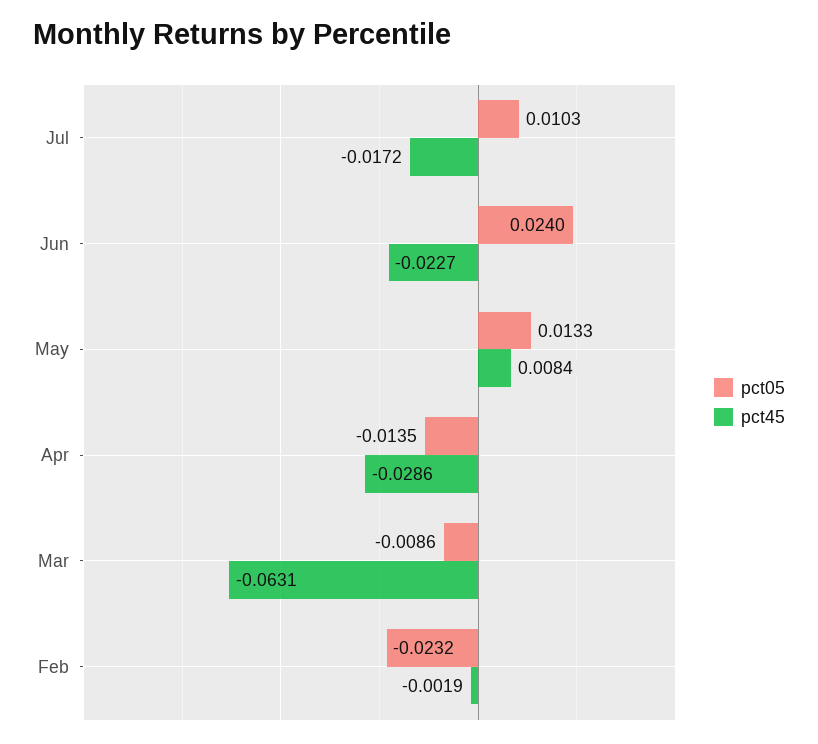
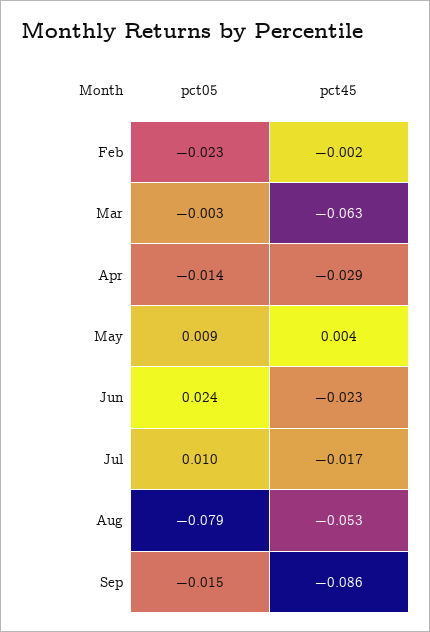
pct05, May: 0.0133 -> 0.009
pct45, May: 0.0084 -> 0.004
pct05, Mar: -0.0086 -> -0.003
pct05, Aug: none -> -0.079
pct45, Aug: none -> -0.053
pct05, Sep: none -> -0.015
pct45, Sep: none -> -0.086

